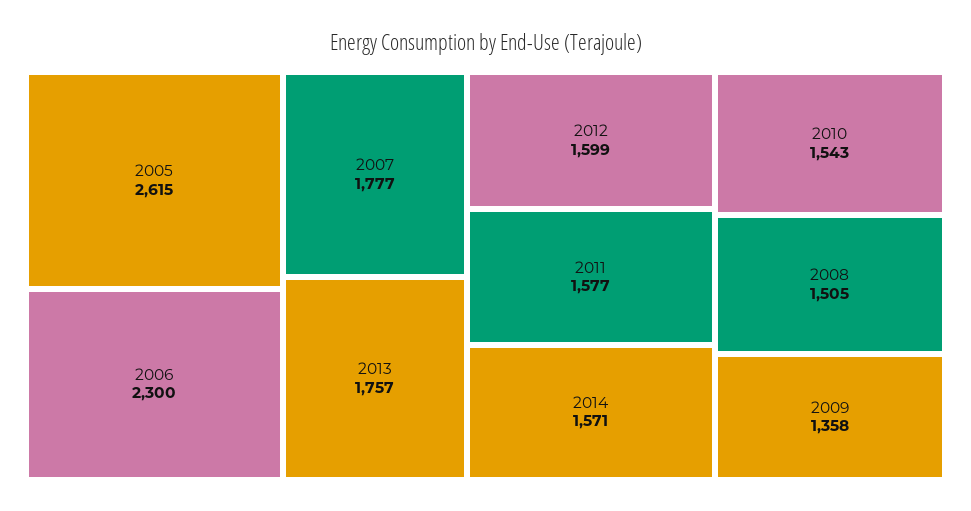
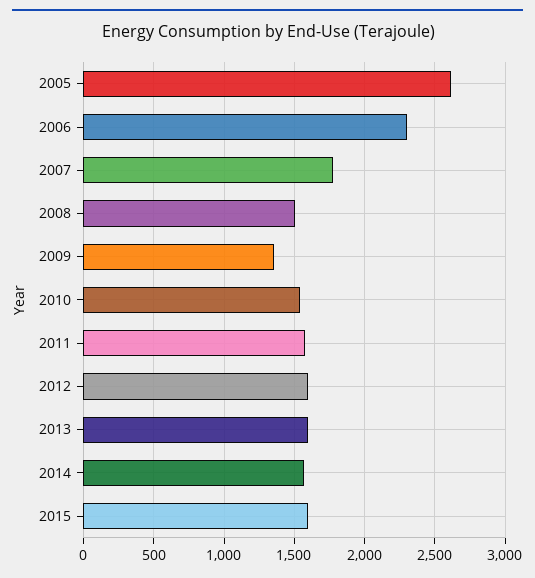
2013: 1757 -> 1600
2015: none -> 1600

